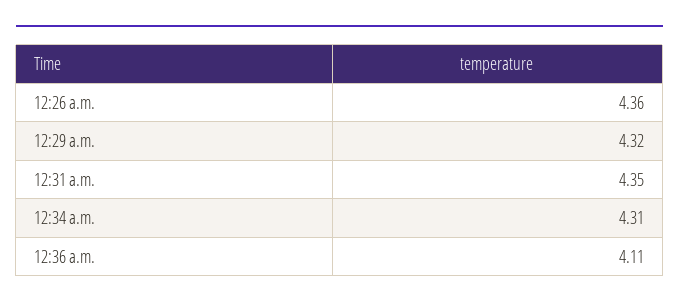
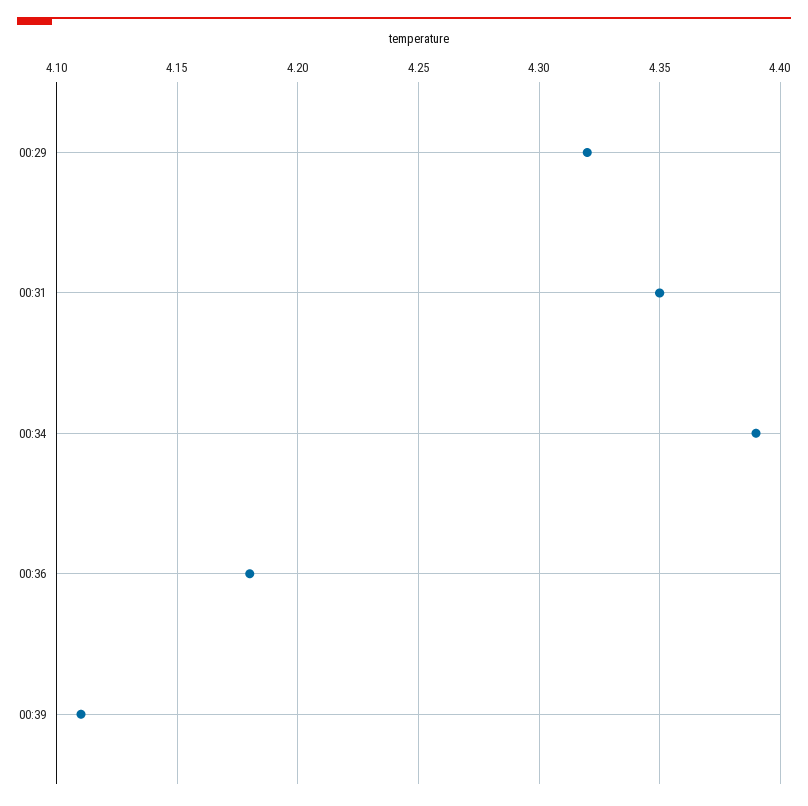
12:26 a.m.: 4.36 -> none
12:34 a.m.: 4.31 -> 4.39
12:36 a.m.: 4.11 -> 4.18
00:39: none -> 4.11

